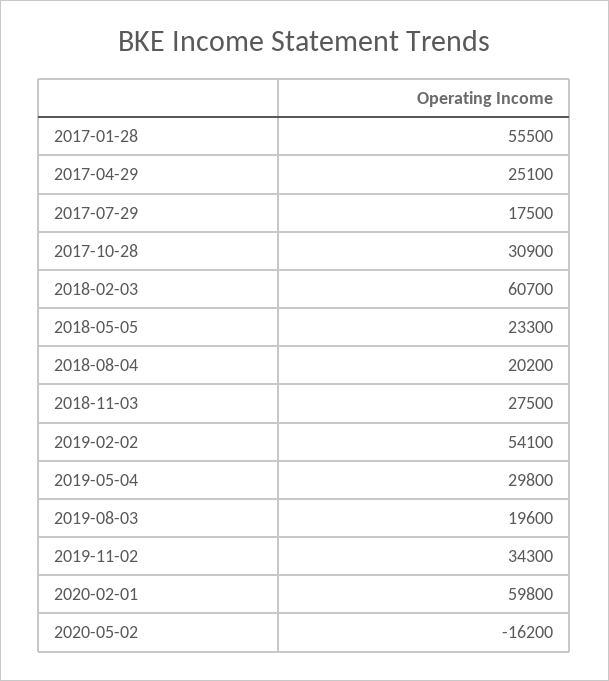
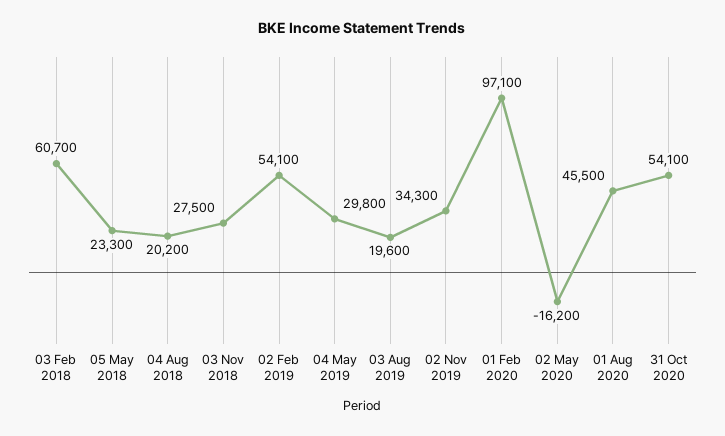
2017-01-28: 55500 -> none
2017-04-29: 25100 -> none
2017-07-29: 17500 -> none
2017-10-28: 30900 -> none
2020-02-01: 59800 -> 97100
01 Aug 2020: none -> 45500
31 Oct 2020: none -> 54100

